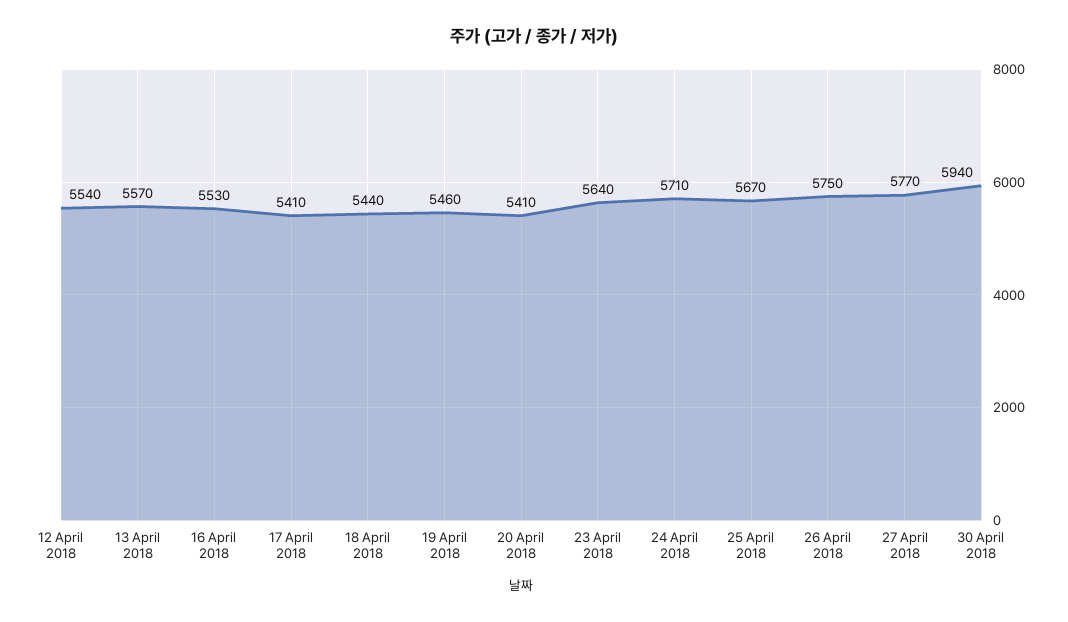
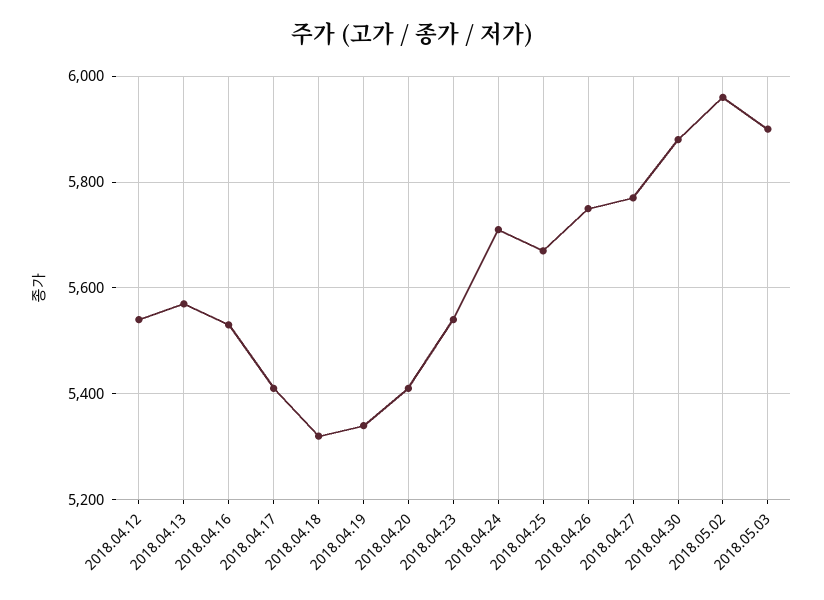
18 April 2018: 5440 -> 5320
19 April 2018: 5460 -> 5340
23 April 2018: 5640 -> 5540
30 April 2018: 5940 -> 5880
2018.05.02: none -> 5960
2018.05.03: none -> 5900

